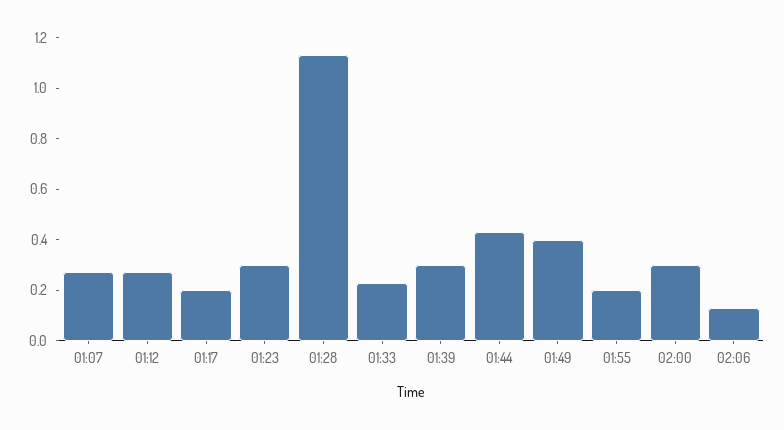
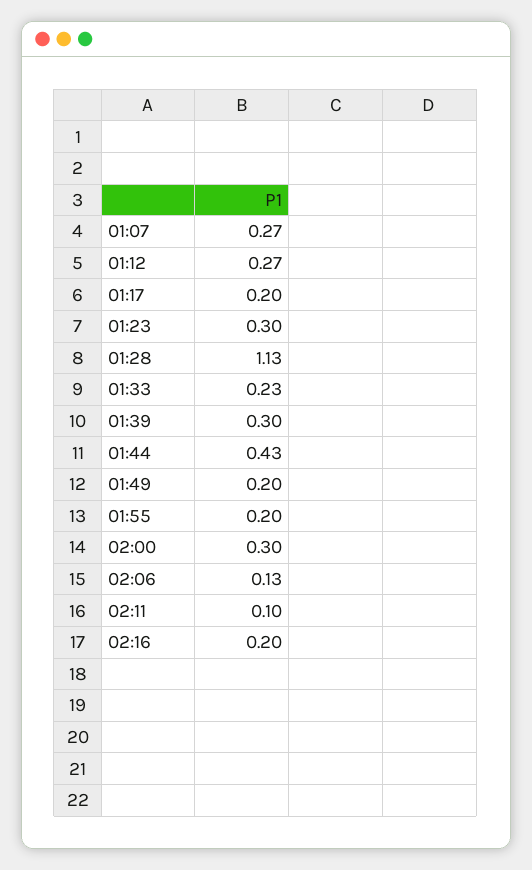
01:49: 0.4 -> 0.2
02:11: none -> 0.1
02:16: none -> 0.2

